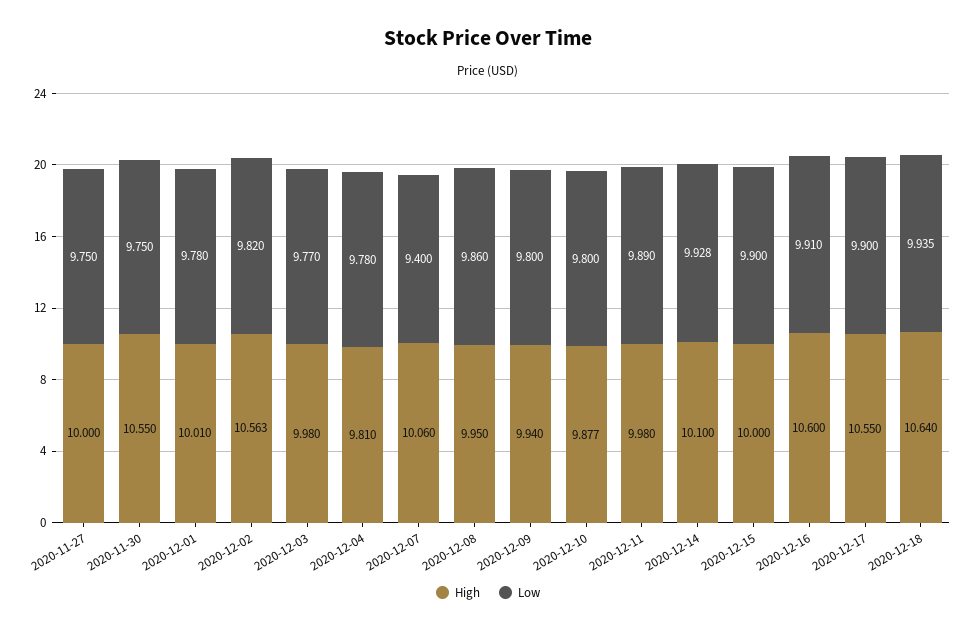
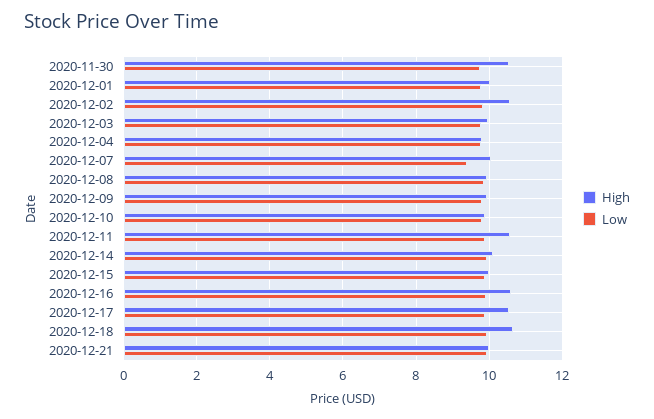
High, 2020-11-27: 10 -> none
Low, 2020-11-27: 9.75 -> none
High, 2020-12-11: 9.98 -> 10.6
High, 2020-12-21: none -> 10
Low, 2020-12-21: none -> 10

